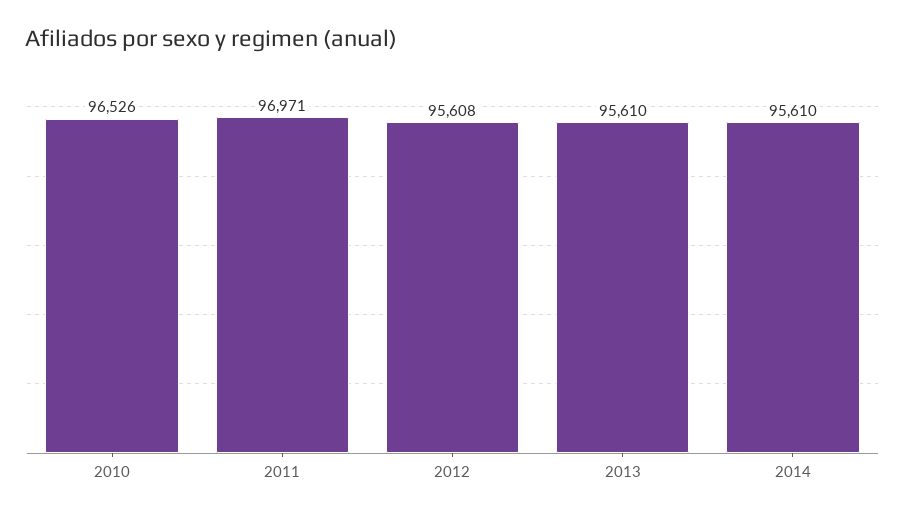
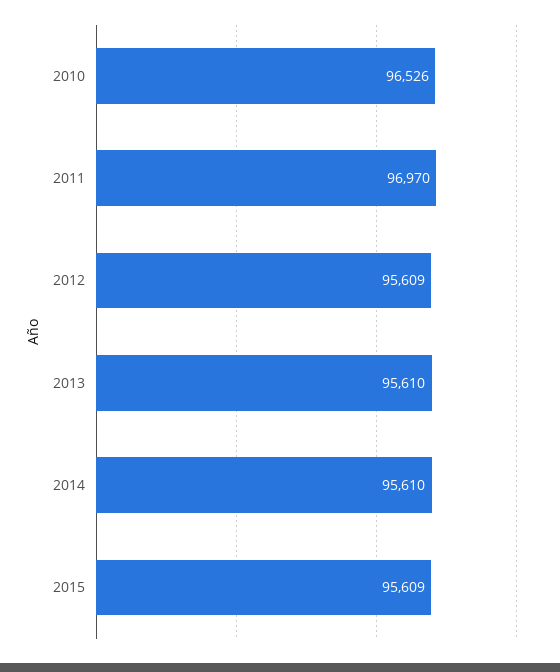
2011: 96971 -> 96970
2012: 95608 -> 95609
2015: none -> 95609

